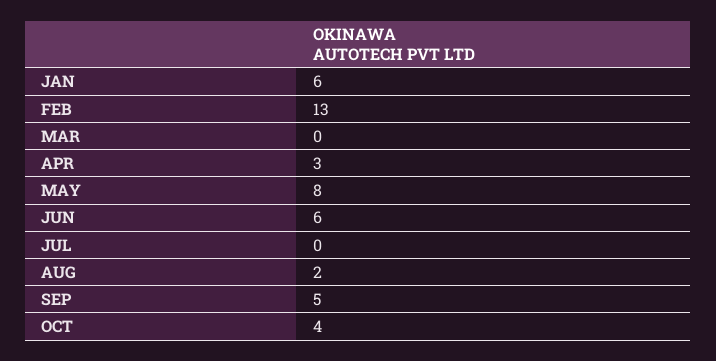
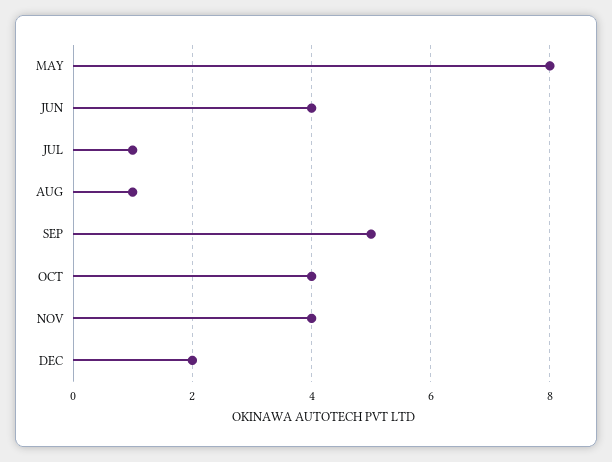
JAN: 6 -> none
FEB: 13 -> none
MAR: 0 -> none
APR: 3 -> none
JUN: 6 -> 4
JUL: 0 -> 1
AUG: 2 -> 1
NOV: none -> 4
DEC: none -> 2

